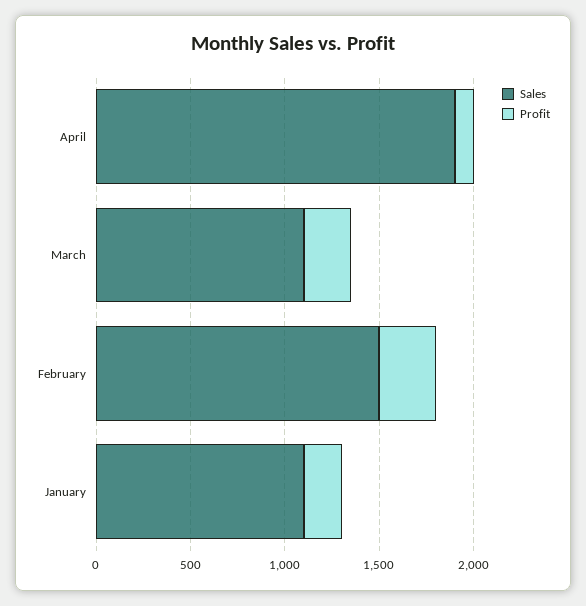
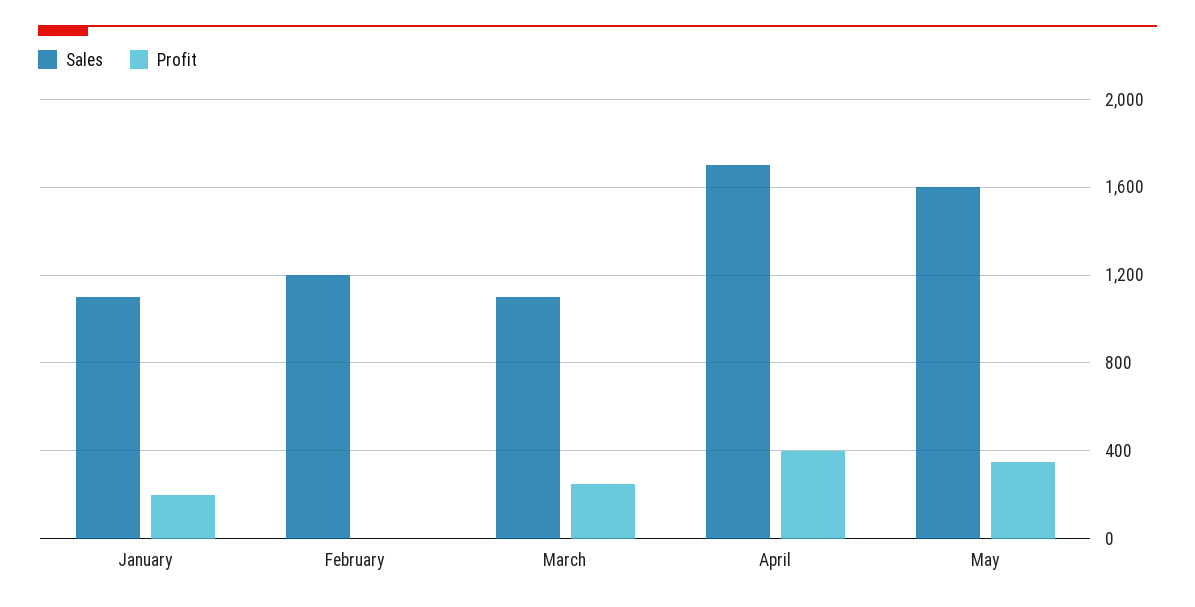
Sales, April: 1900 -> 1700
Profit, April: 100 -> 400
Sales, February: 1500 -> 1200
Profit, February: 300 -> 0
Sales, May: none -> 1600
Profit, May: none -> 350

